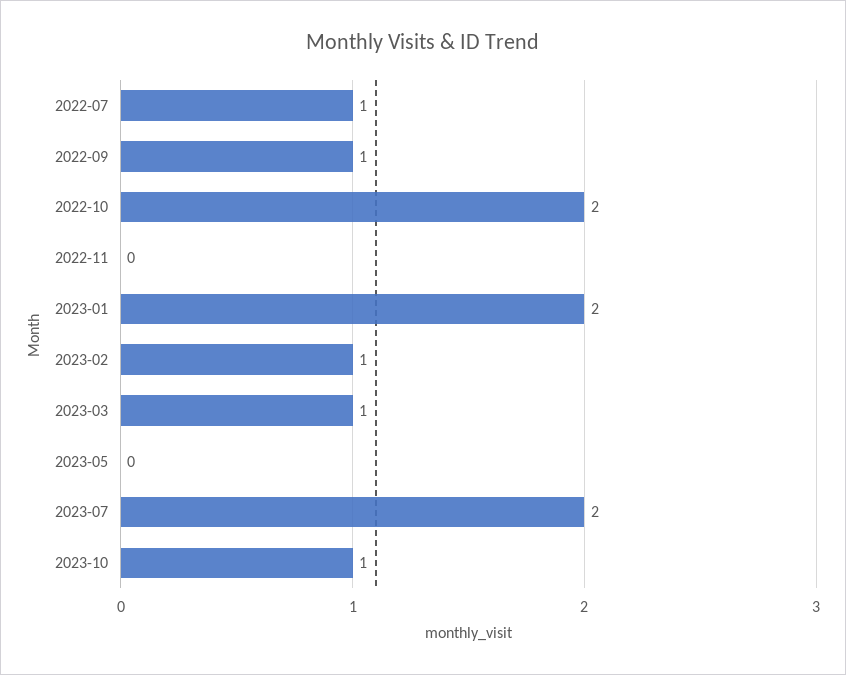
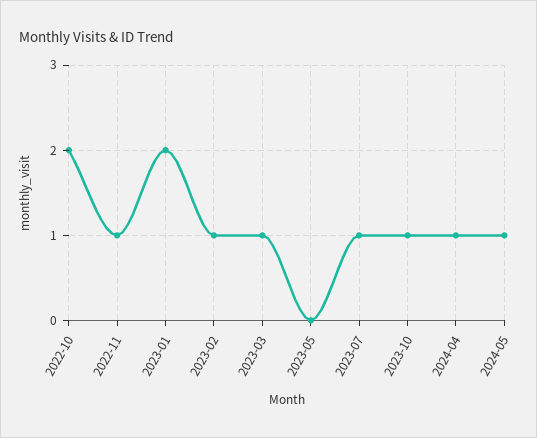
2022-07: 1 -> none
2022-09: 1 -> none
2022-11: 0 -> 1
2023-07: 2 -> 1
2024-04: none -> 1
2024-05: none -> 1

